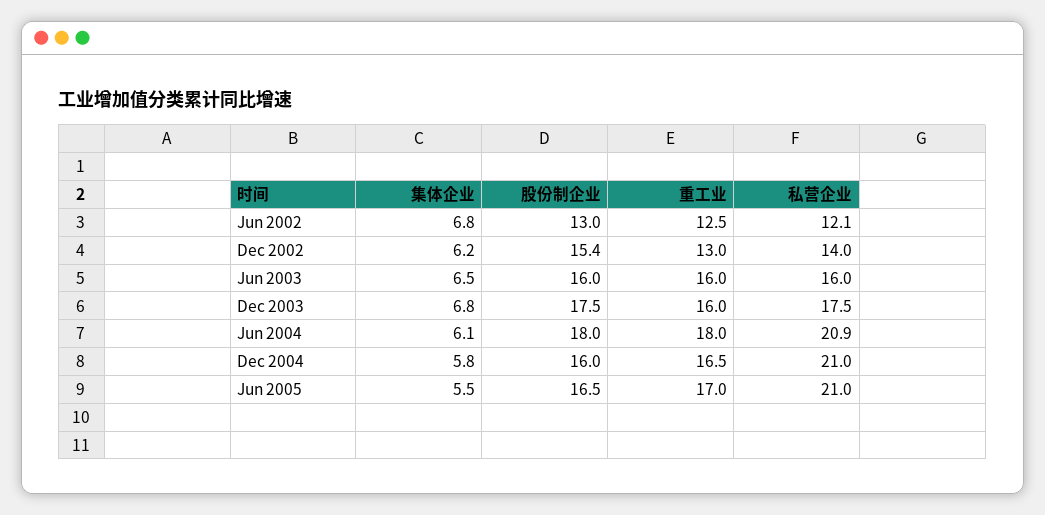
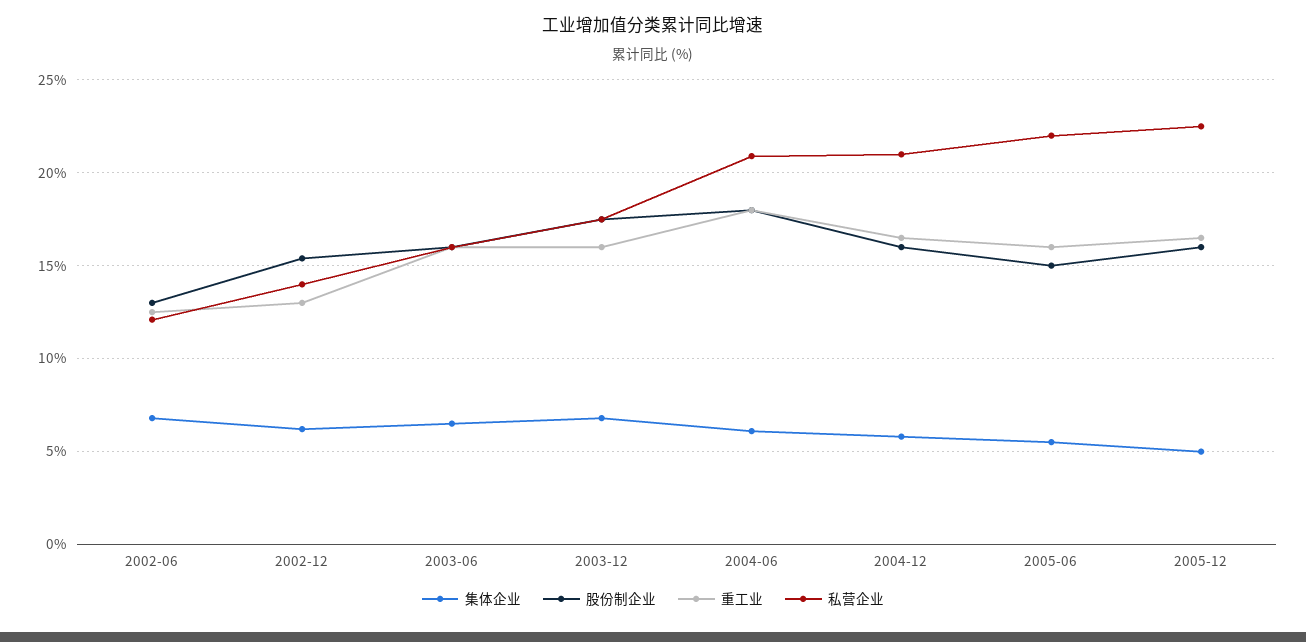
股份制企业, Jun 2005: 16.5 -> 15
重工业, Jun 2005: 17 -> 16
私营企业, Jun 2005: 21 -> 22
集体企业, 2005-12: none -> 5
股份制企业, 2005-12: none -> 16
重工业, 2005-12: none -> 16.5
私营企业, 2005-12: none -> 22.5

